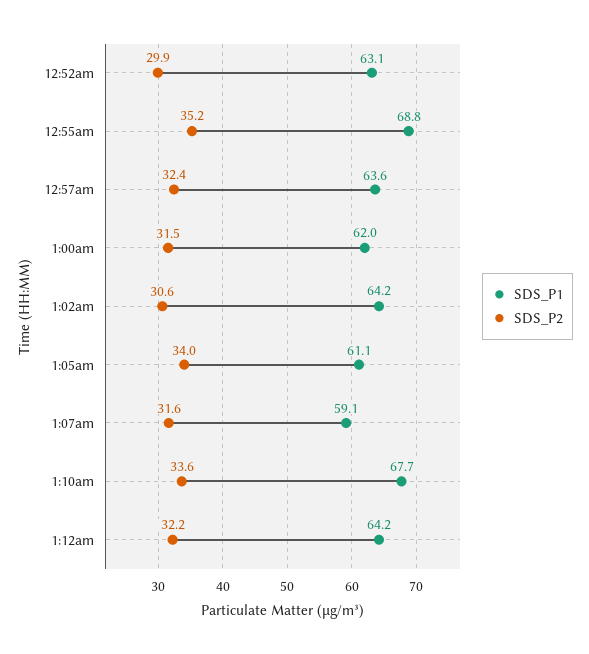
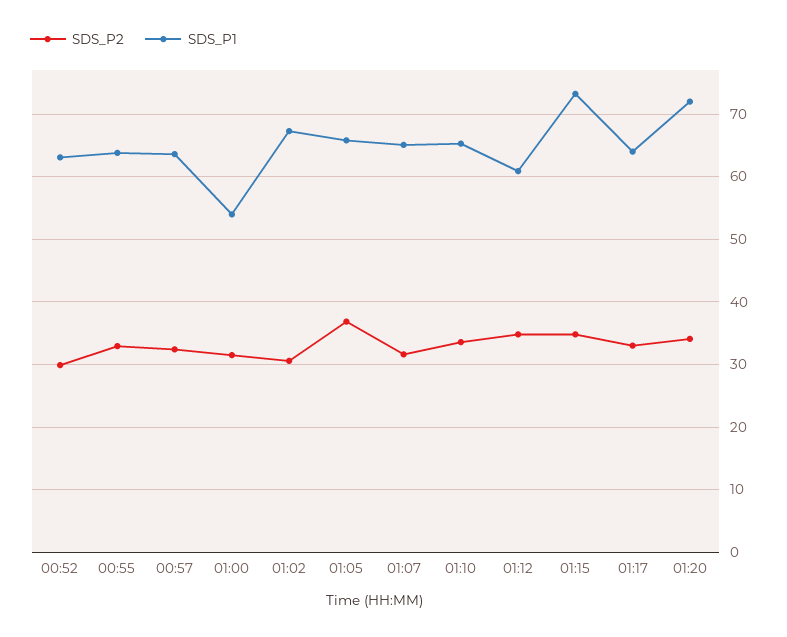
SDS_P1, 12:55am: 68.8 -> 64
SDS_P2, 12:55am: 35.2 -> 33
SDS_P1, 1:00am: 62 -> 54
SDS_P1, 1:02am: 64.2 -> 67
SDS_P1, 1:05am: 61.1 -> 66
SDS_P2, 1:05am: 34 -> 37
SDS_P1, 1:07am: 59.1 -> 65
SDS_P1, 1:10am: 67.7 -> 65
SDS_P1, 1:12am: 64.2 -> 61
SDS_P2, 1:12am: 32.2 -> 35
SDS_P2, 01:15: none -> 35
SDS_P1, 01:15: none -> 73
SDS_P2, 01:17: none -> 33
SDS_P1, 01:17: none -> 64
SDS_P2, 01:20: none -> 34
SDS_P1, 01:20: none -> 72

